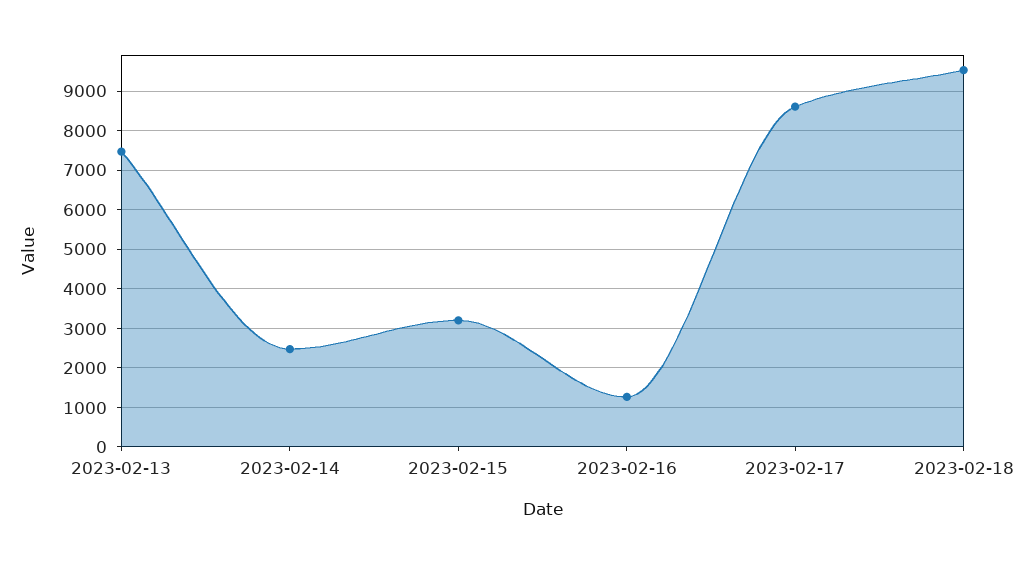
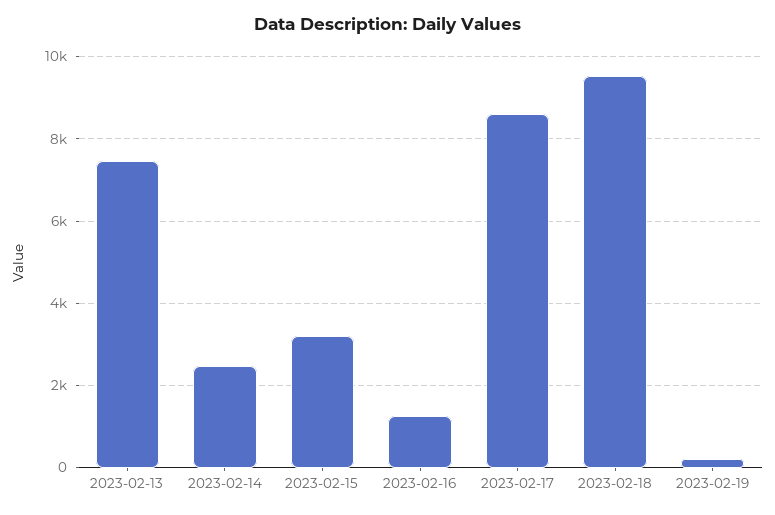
2023-02-19: none -> 200

